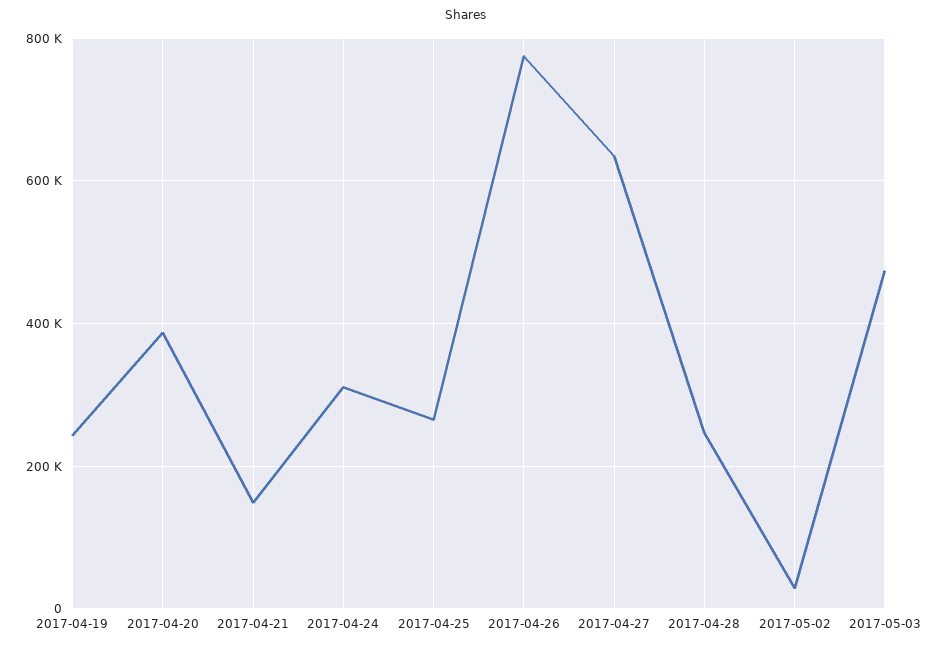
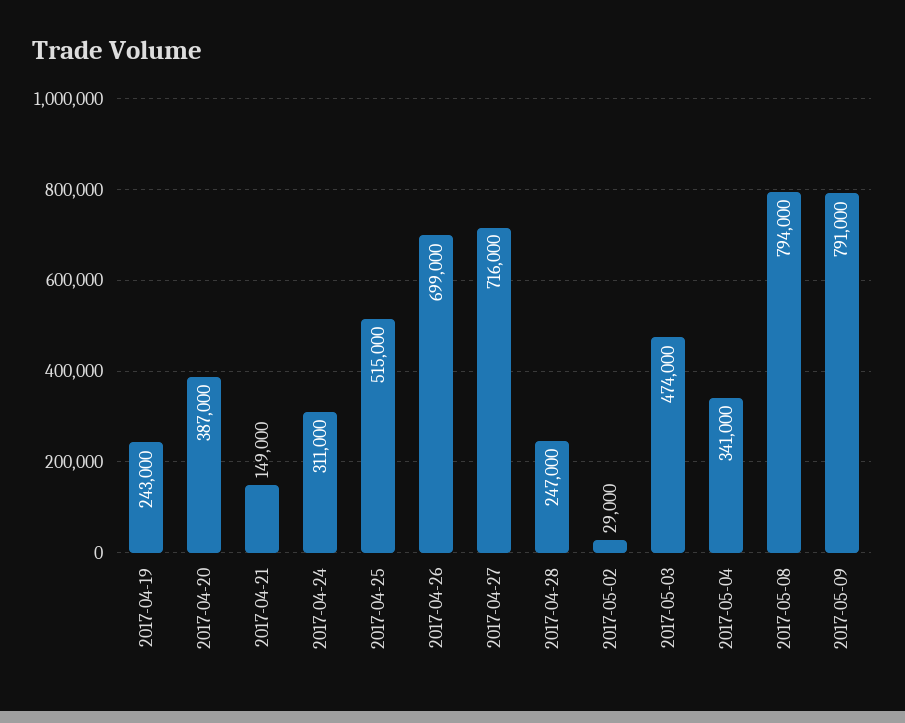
2017-04-25: 260000 -> 515000
2017-04-26: 780000 -> 699000
2017-04-27: 640000 -> 716000
2017-05-04: none -> 341000
2017-05-08: none -> 794000
2017-05-09: none -> 791000

